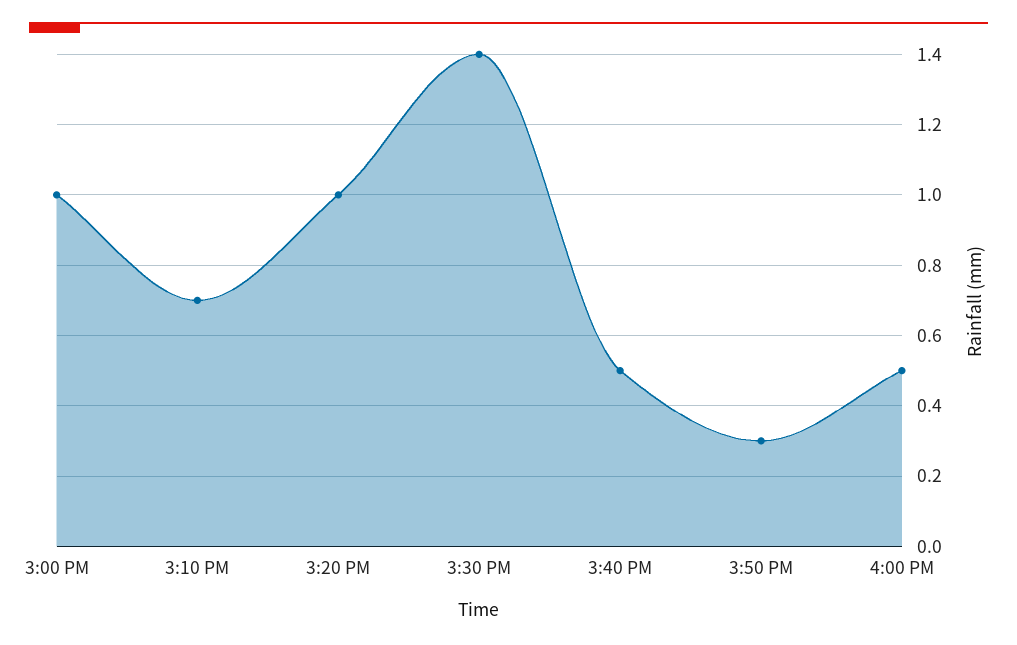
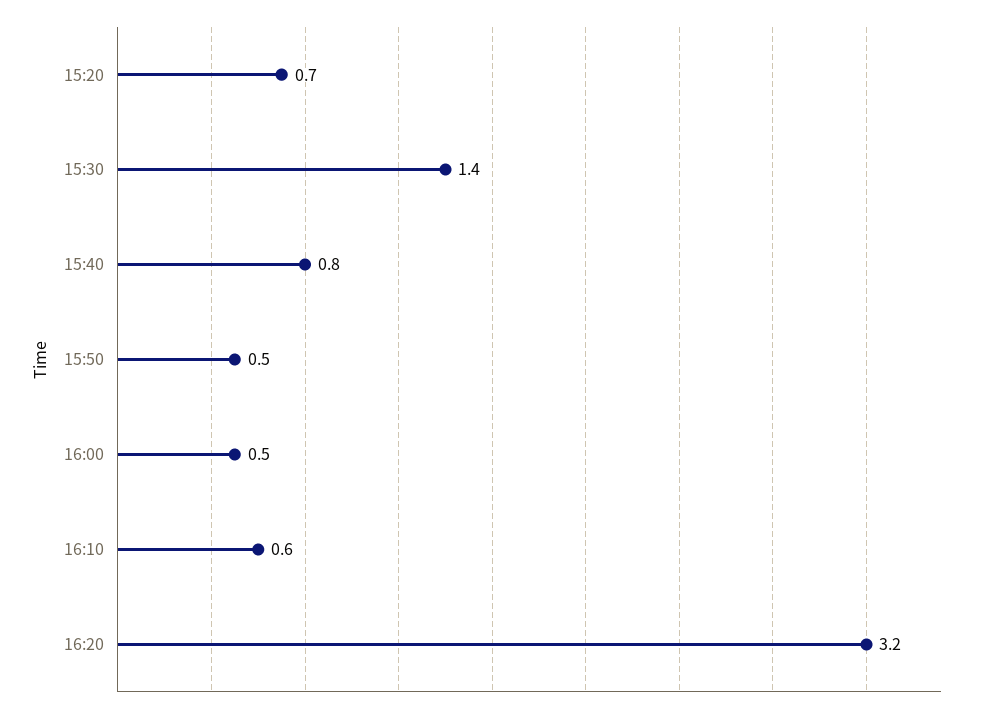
3:00 PM: 1 -> none
3:10 PM: 0.7 -> none
3:20 PM: 1 -> 0.7
3:40 PM: 0.5 -> 0.8
3:50 PM: 0.3 -> 0.5
16:10: none -> 0.6
16:20: none -> 3.2

